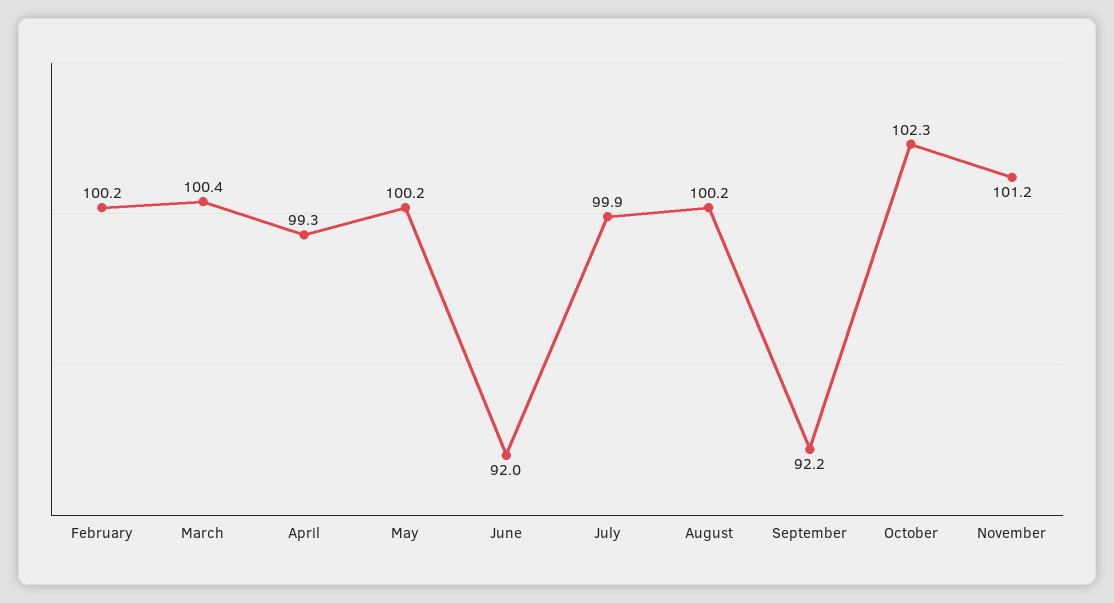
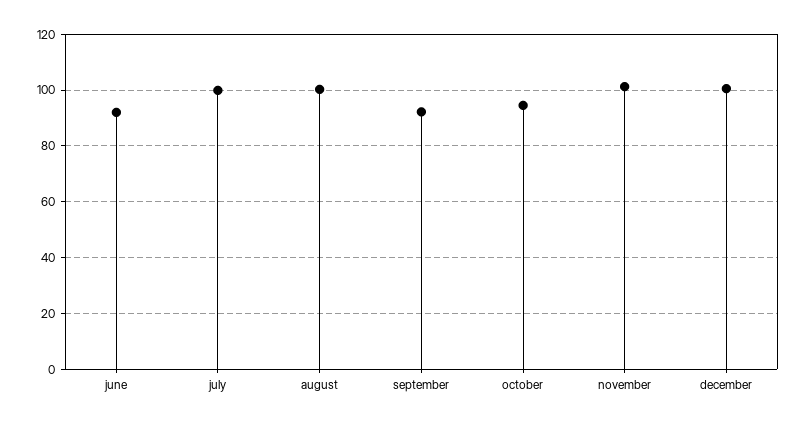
February: 100.2 -> none
March: 100.4 -> none
April: 99.3 -> none
May: 100.2 -> none
October: 102.3 -> 95
december: none -> 100

